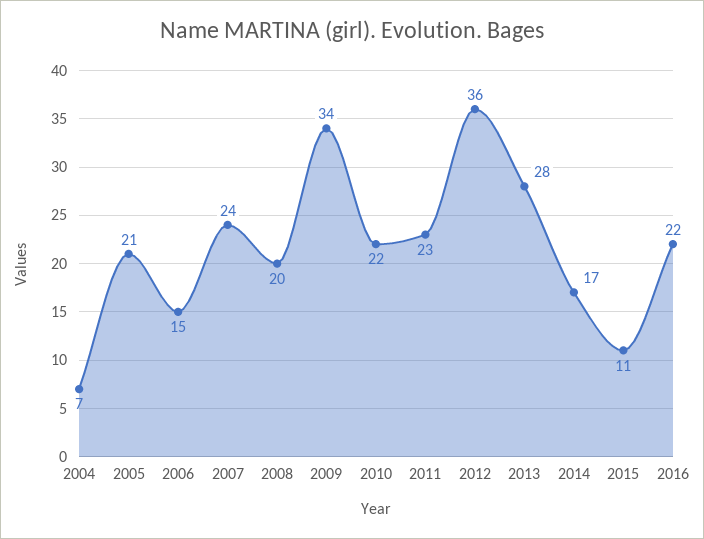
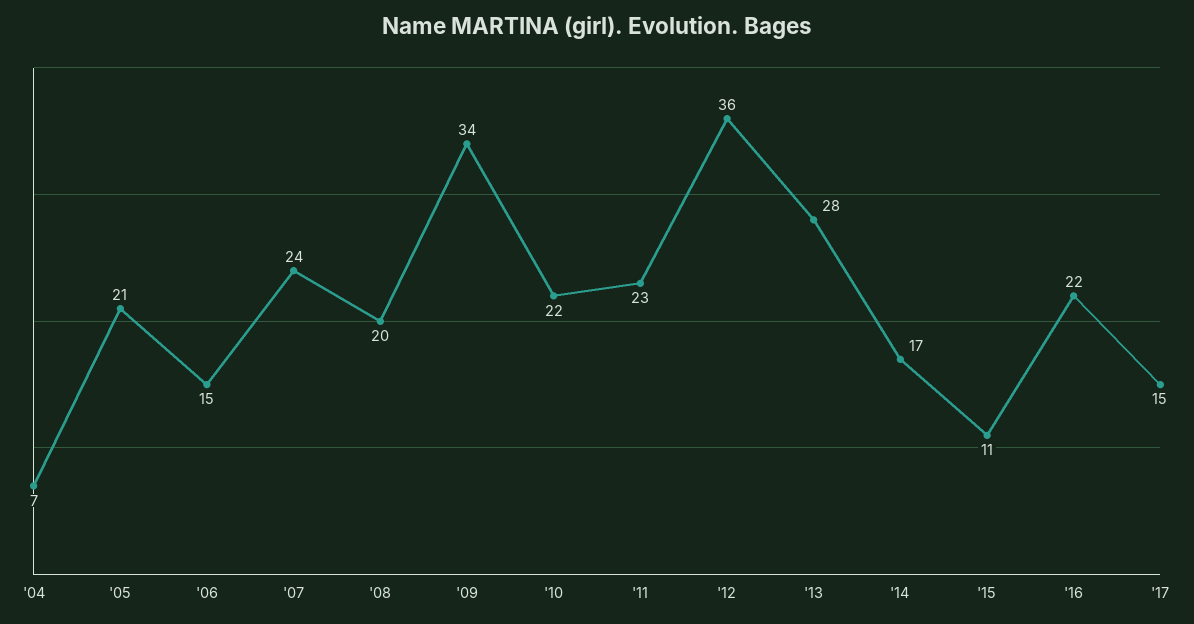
'17: none -> 15

